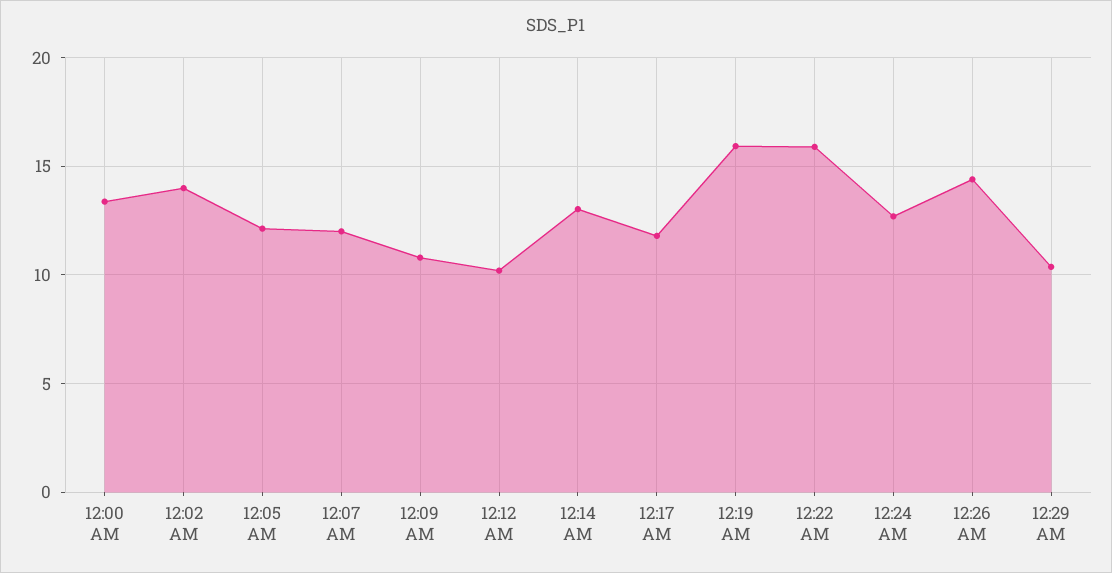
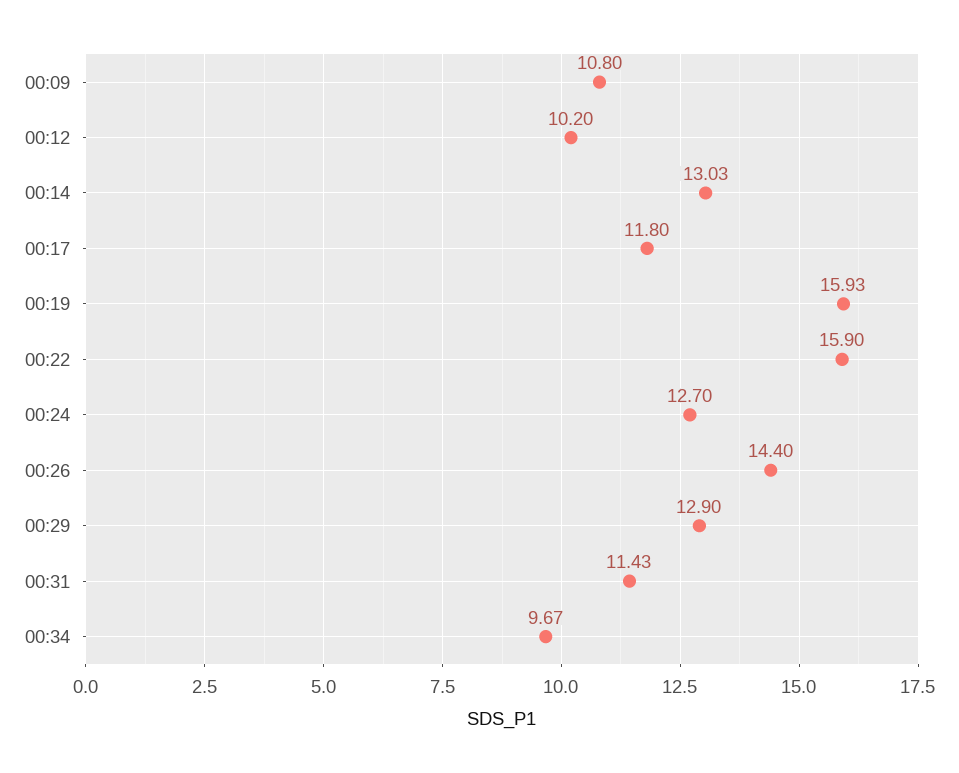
12:00 AM: 13.5 -> none
12:02 AM: 14 -> none
12:05 AM: 12 -> none
12:07 AM: 12 -> none
12:29 AM: 10.5 -> 12.9
00:31: none -> 11.43
00:34: none -> 9.67

